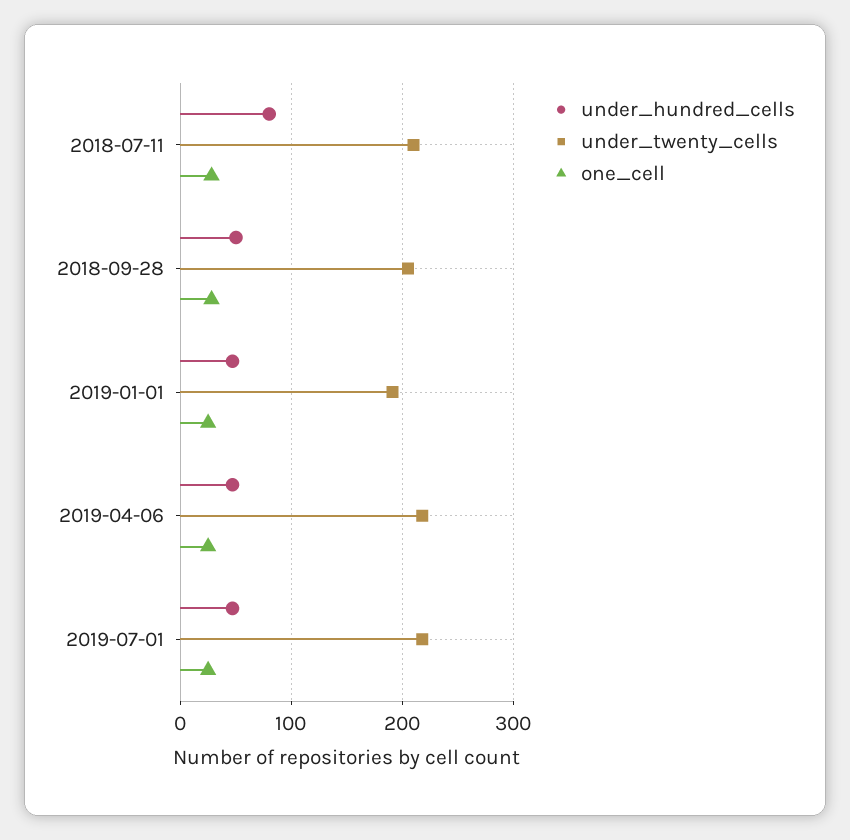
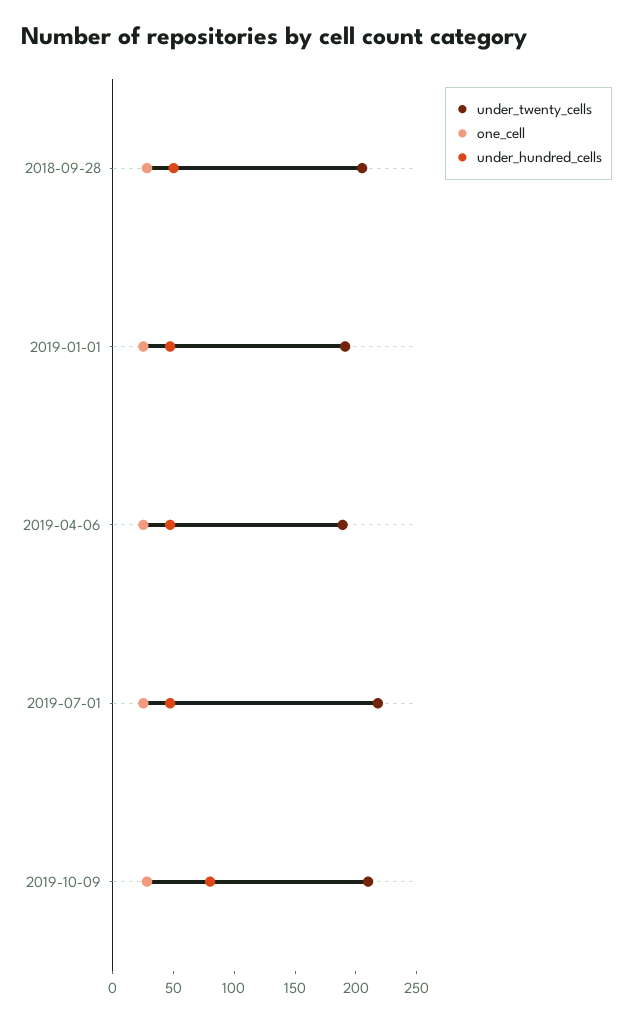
under_hundred_cells, 2018-07-11: 80 -> none
under_twenty_cells, 2018-07-11: 210 -> none
one_cell, 2018-07-11: 30 -> none
under_twenty_cells, 2019-04-06: 220 -> 190
under_twenty_cells, 2019-10-09: none -> 210
one_cell, 2019-10-09: none -> 30
under_hundred_cells, 2019-10-09: none -> 80

